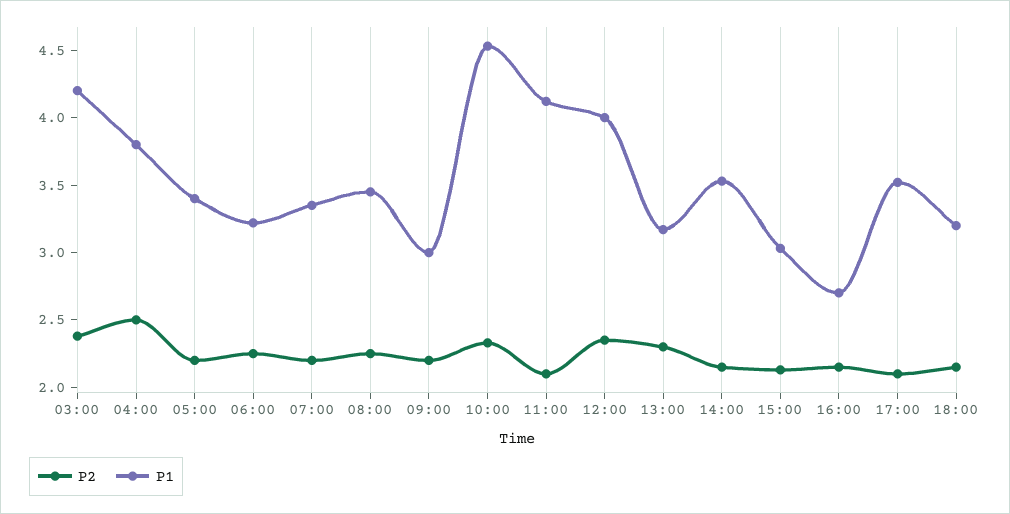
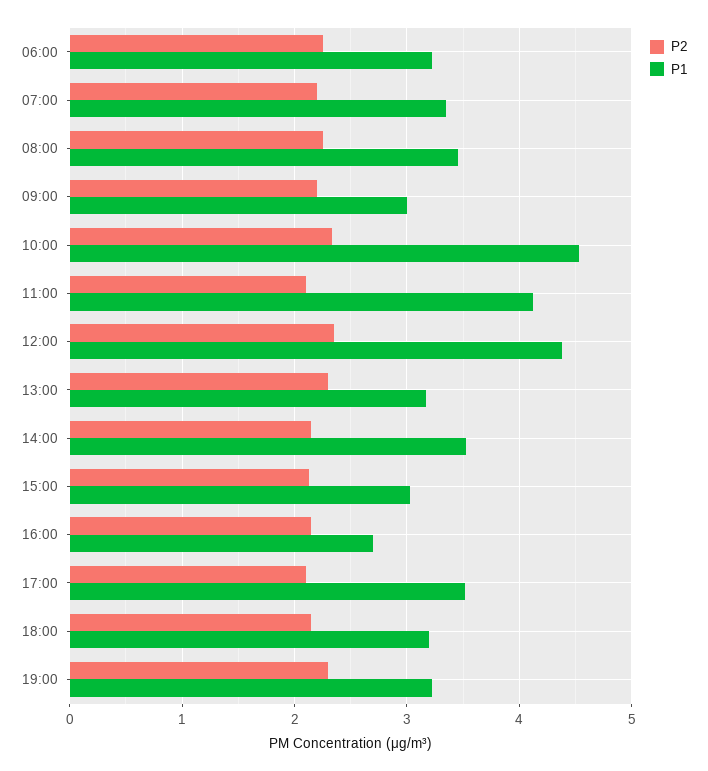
P2, 03:00: 2.4 -> none
P1, 03:00: 4.2 -> none
P2, 04:00: 2.5 -> none
P1, 04:00: 3.8 -> none
P2, 05:00: 2.2 -> none
P1, 05:00: 3.4 -> none
P1, 12:00: 4 -> 4.4
P2, 19:00: none -> 2.3
P1, 19:00: none -> 3.2

